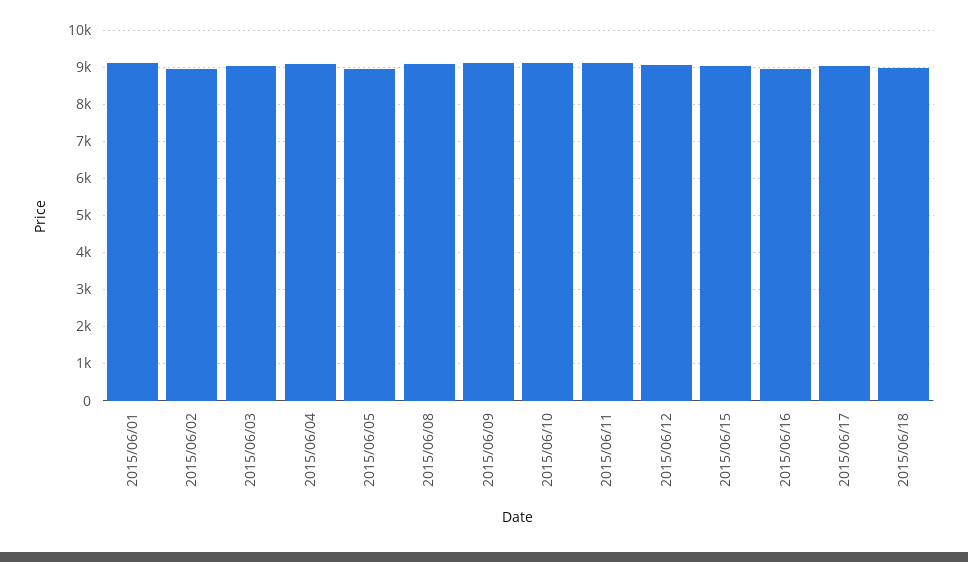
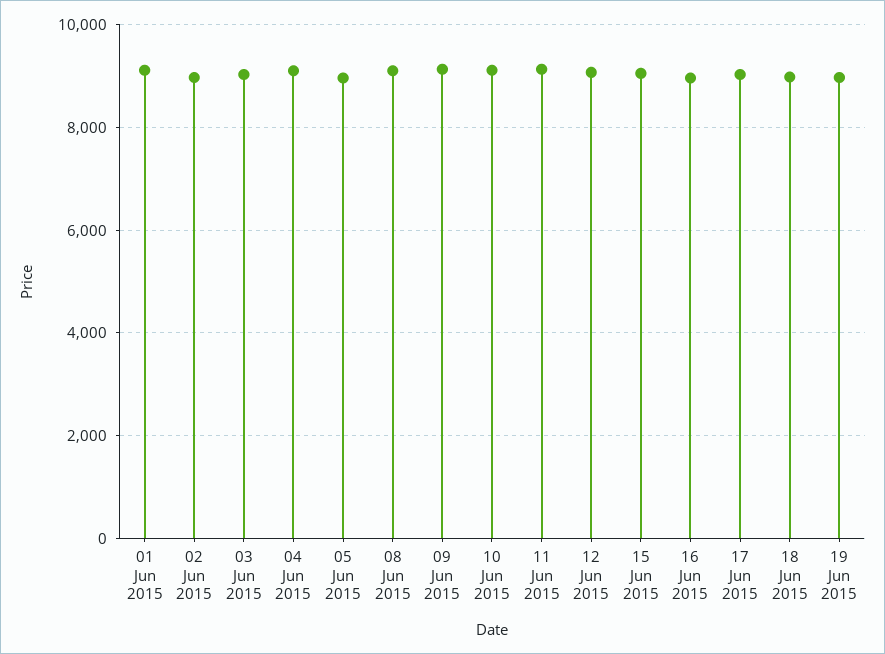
19 Jun 2015: none -> 9000

